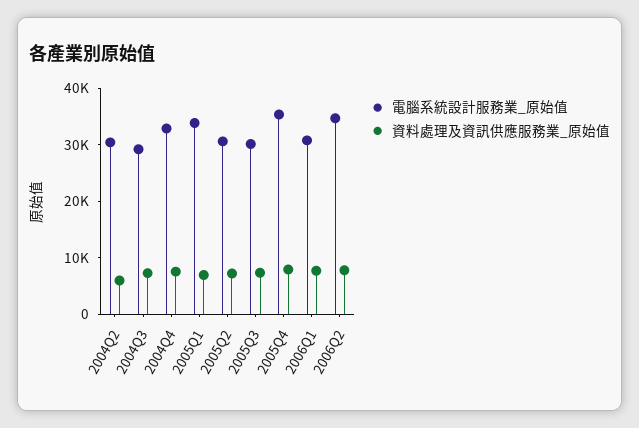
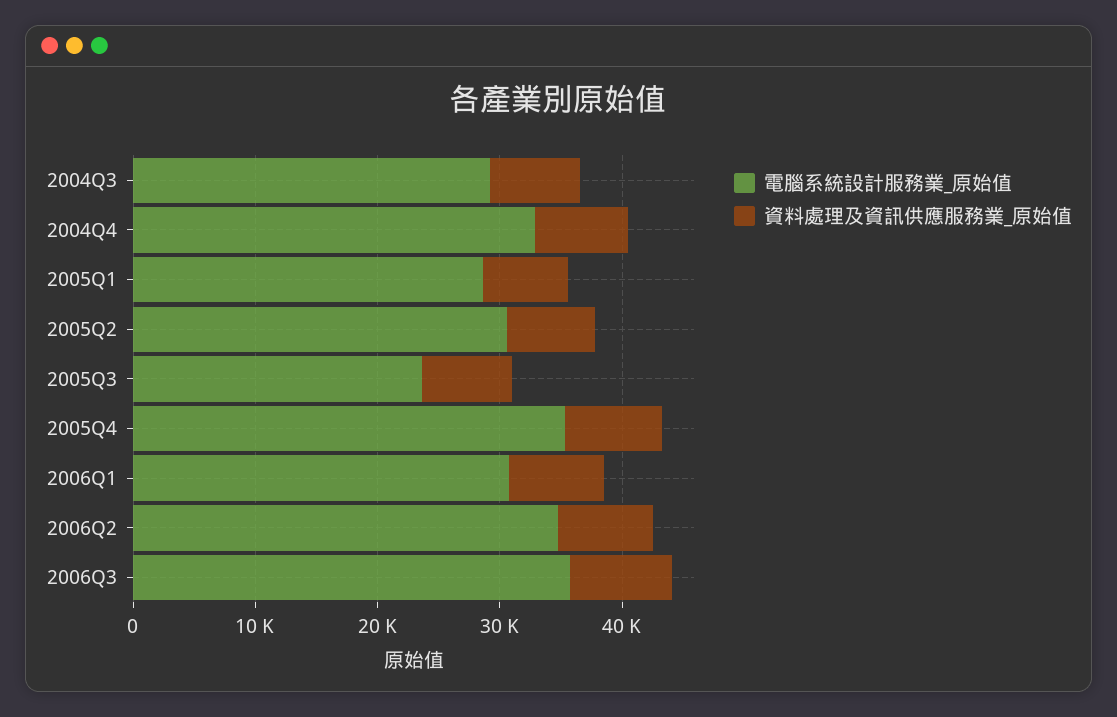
電腦系統設計服務業_原始值, 2004Q2: 30000 -> none
資料處理及資訊供應服務業_原始值, 2004Q2: 6000 -> none
電腦系統設計服務業_原始值, 2005Q1: 34000 -> 28000
電腦系統設計服務業_原始值, 2005Q3: 30000 -> 24000
電腦系統設計服務業_原始值, 2006Q3: none -> 36000
資料處理及資訊供應服務業_原始值, 2006Q3: none -> 8000

